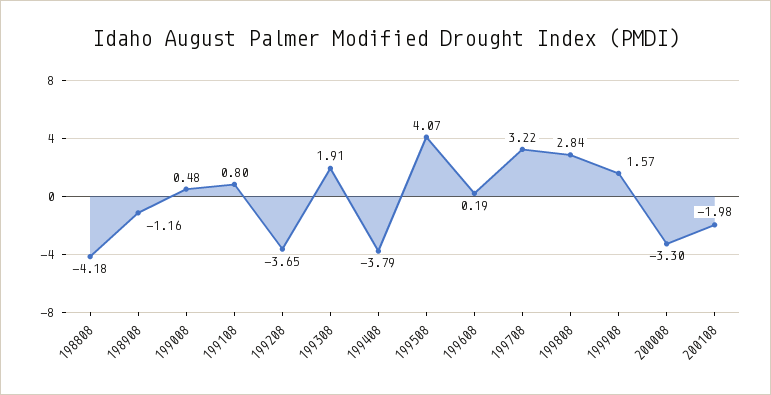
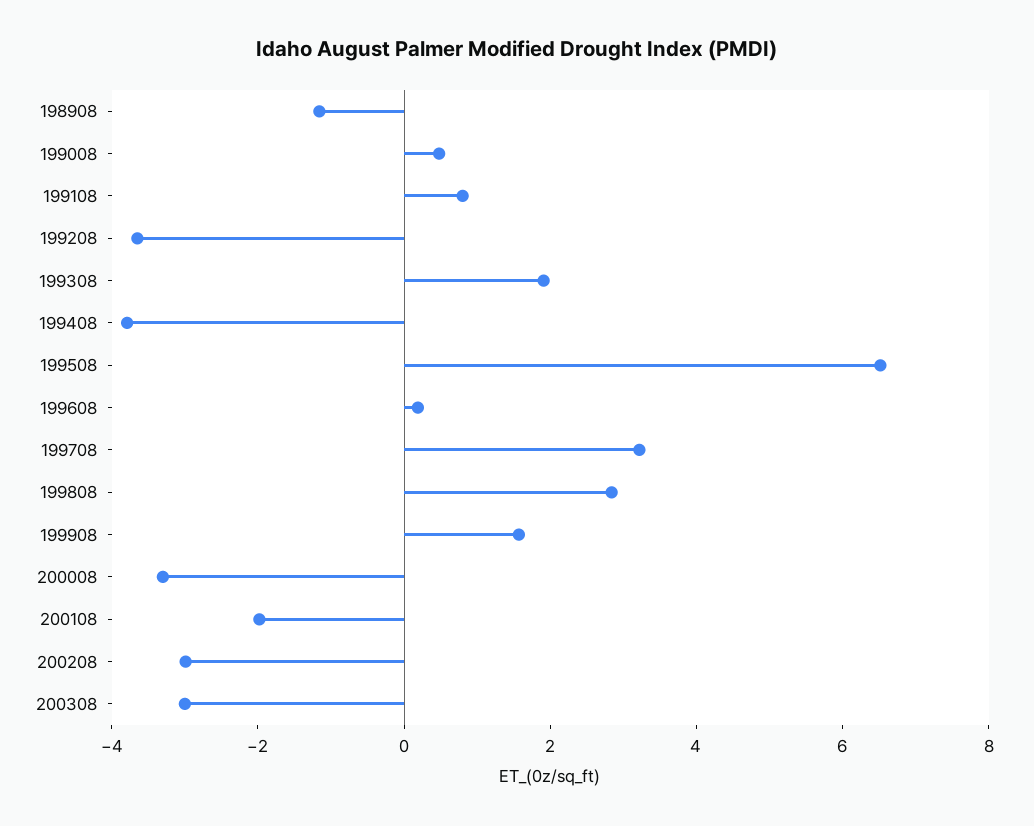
198808: -4.18 -> none
199508: 4.07 -> 6.5
200208: none -> -3
200308: none -> -3

